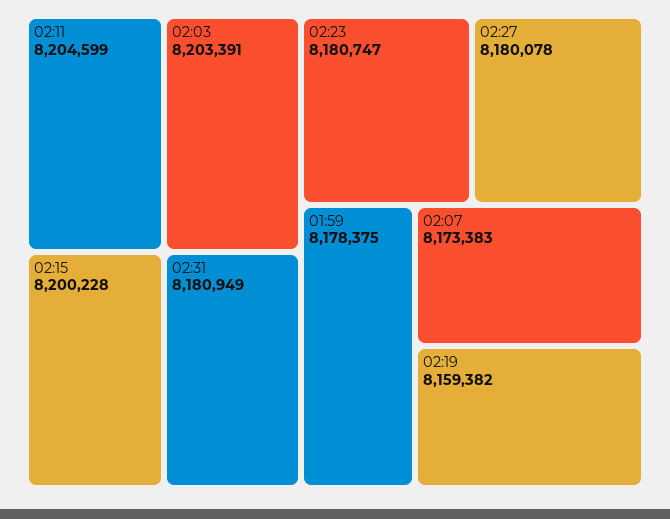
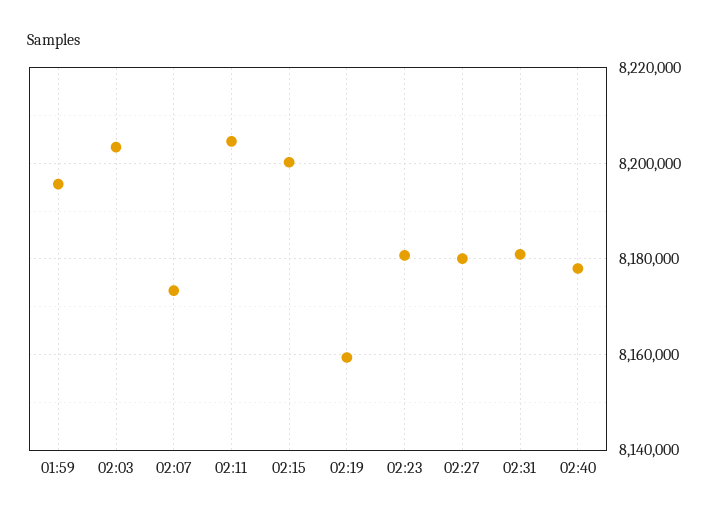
01:59: 8178375 -> 8196000
02:40: none -> 8178000

